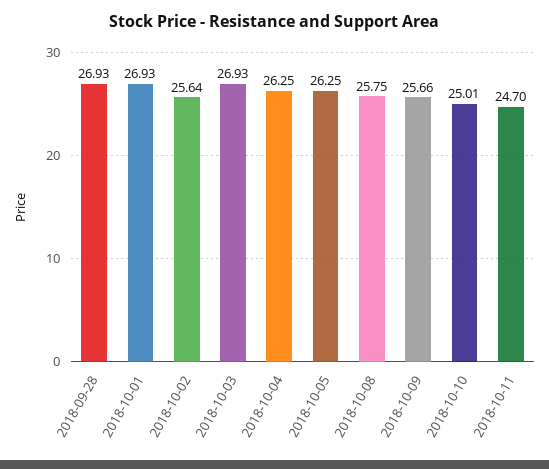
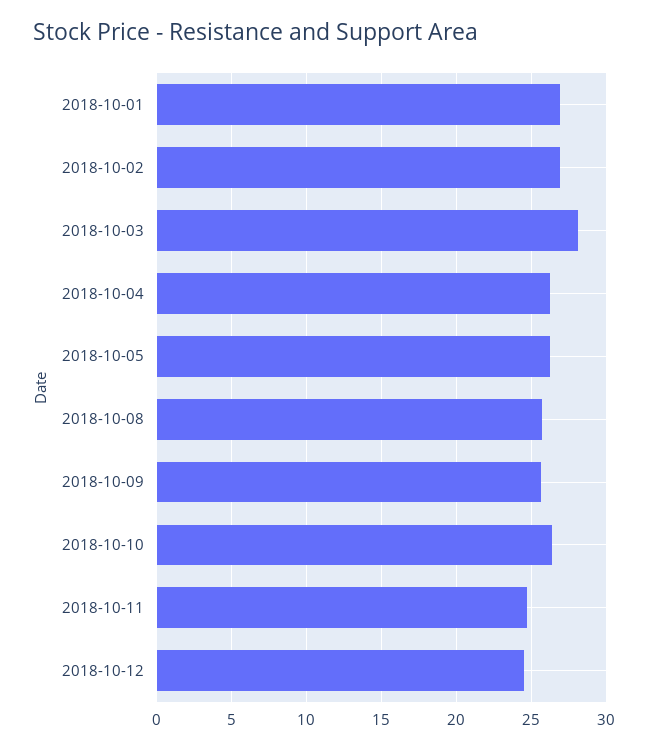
2018-09-28: 26.93 -> none
2018-10-02: 25.64 -> 27
2018-10-03: 26.93 -> 28
2018-10-10: 25.01 -> 26.5
2018-10-12: none -> 24.5

